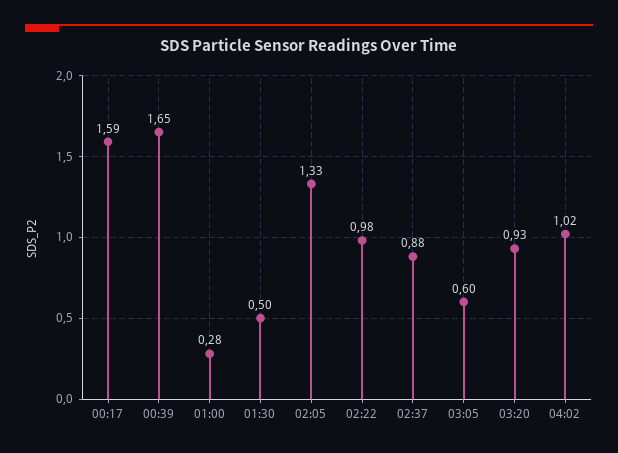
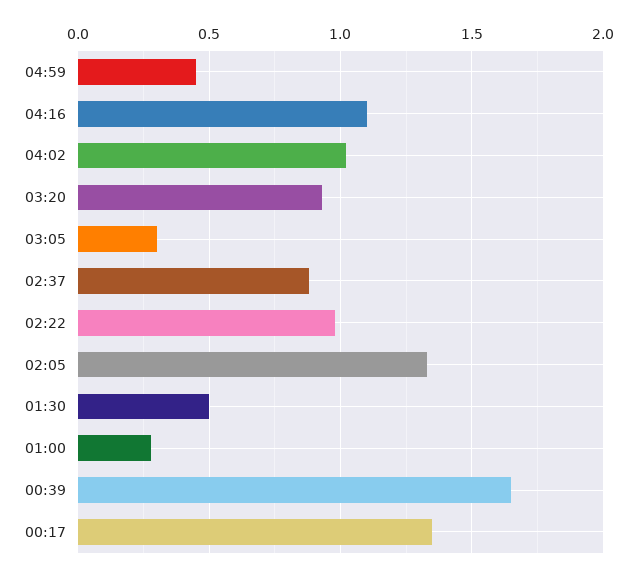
00:17: 1.59 -> 1.35
03:05: 0.6 -> 0.3
04:59: none -> 0.45
04:16: none -> 1.1

